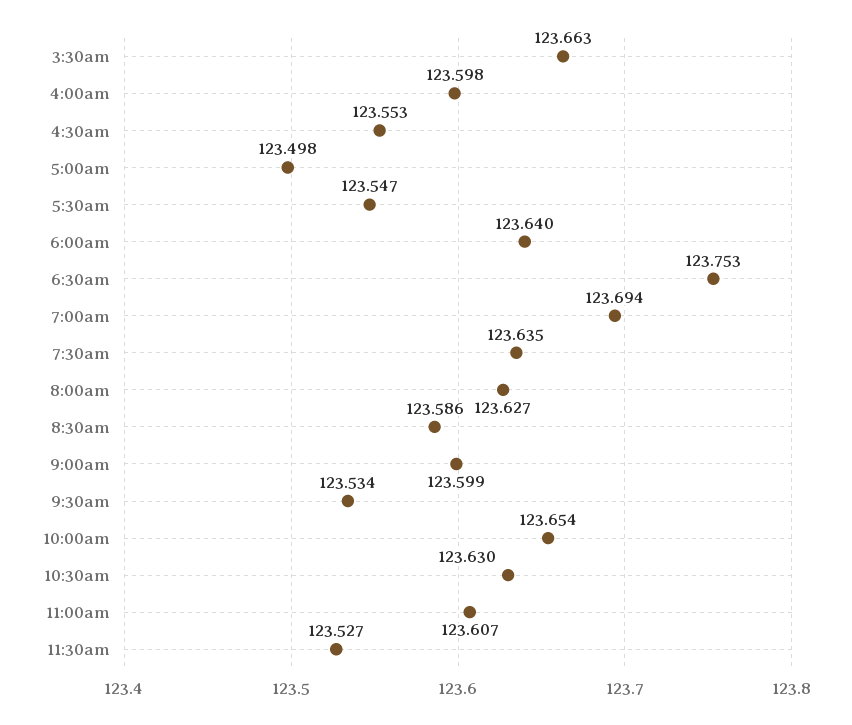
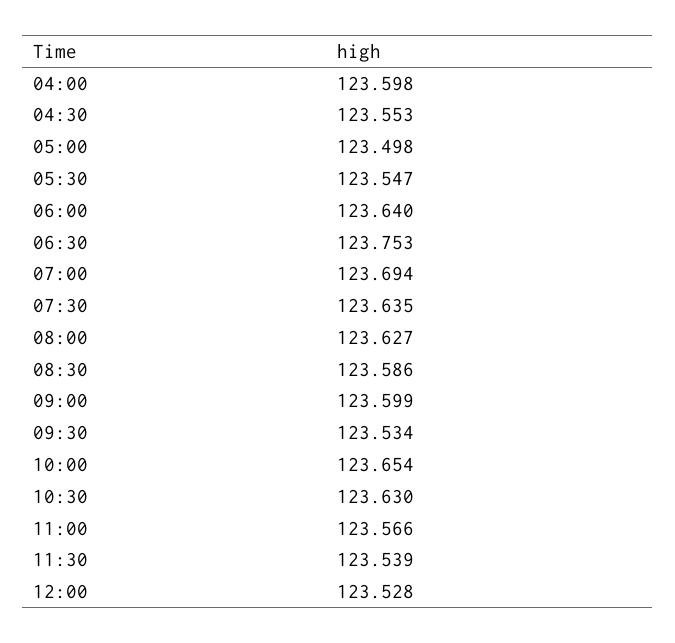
3:30am: 123.663 -> none
11:00am: 123.607 -> 123.566
11:30am: 123.527 -> 123.539
12:00: none -> 123.528

